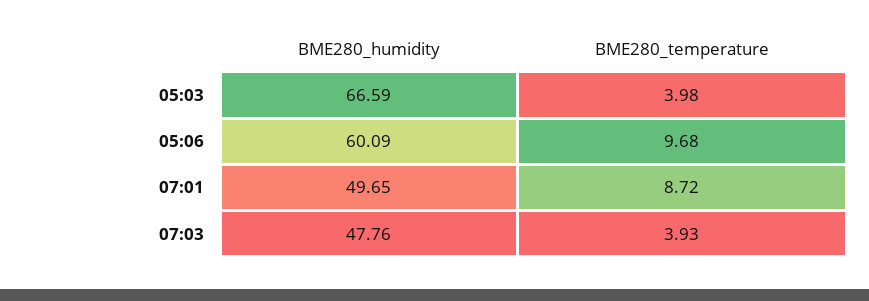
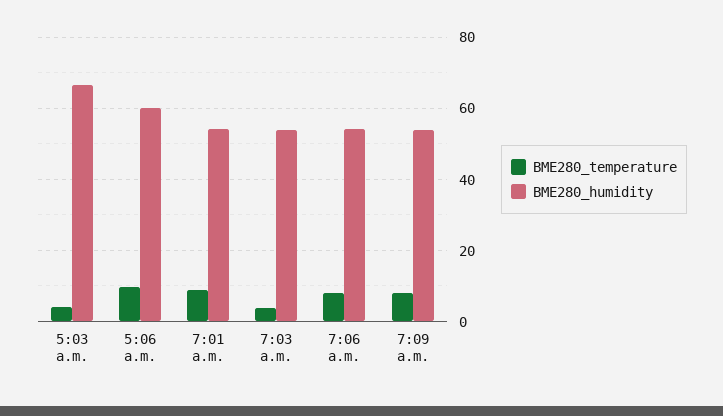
BME280_humidity, 07:01: 49.65 -> 54
BME280_humidity, 07:03: 47.76 -> 54
BME280_temperature, 7:06 a.m.: none -> 8
BME280_humidity, 7:06 a.m.: none -> 54
BME280_temperature, 7:09 a.m.: none -> 8
BME280_humidity, 7:09 a.m.: none -> 54

